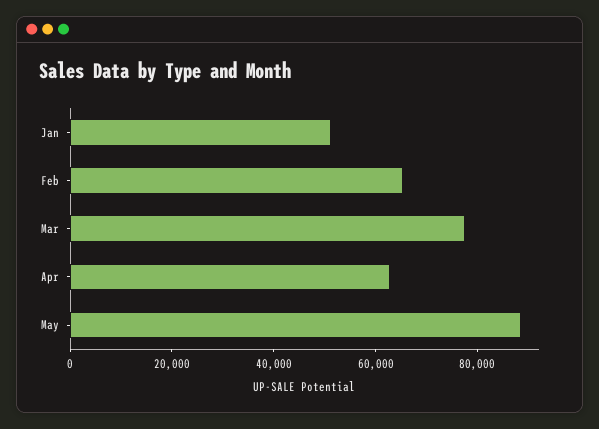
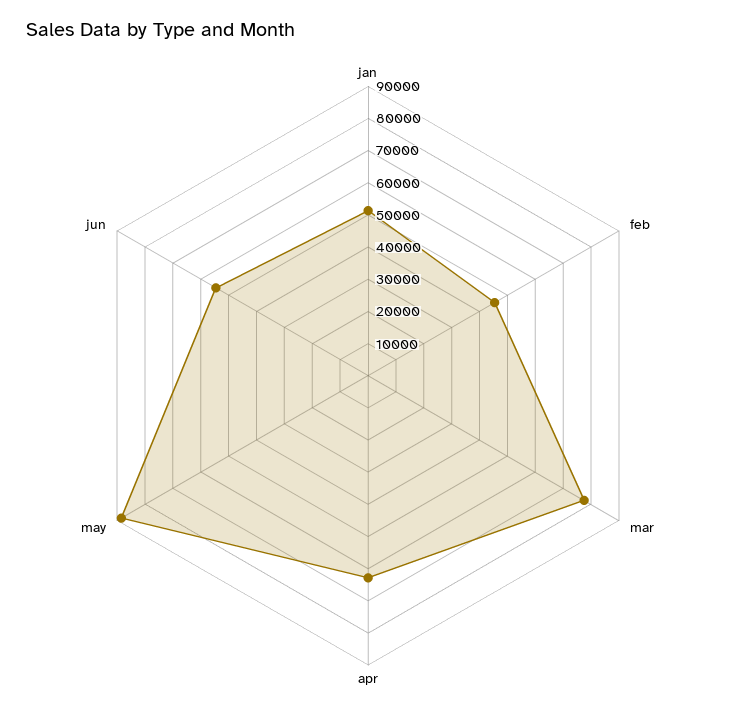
Feb: 65000 -> 45000
jun: none -> 55000

